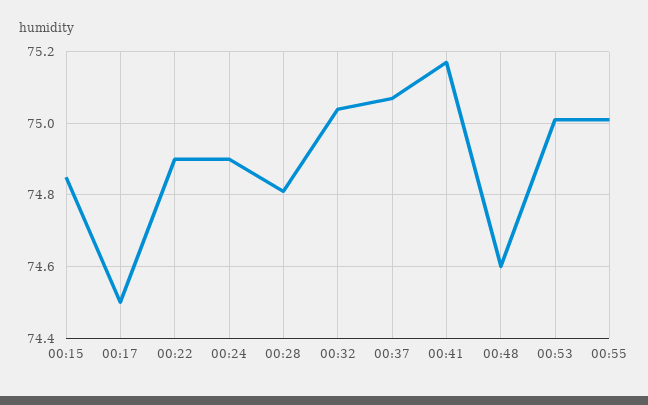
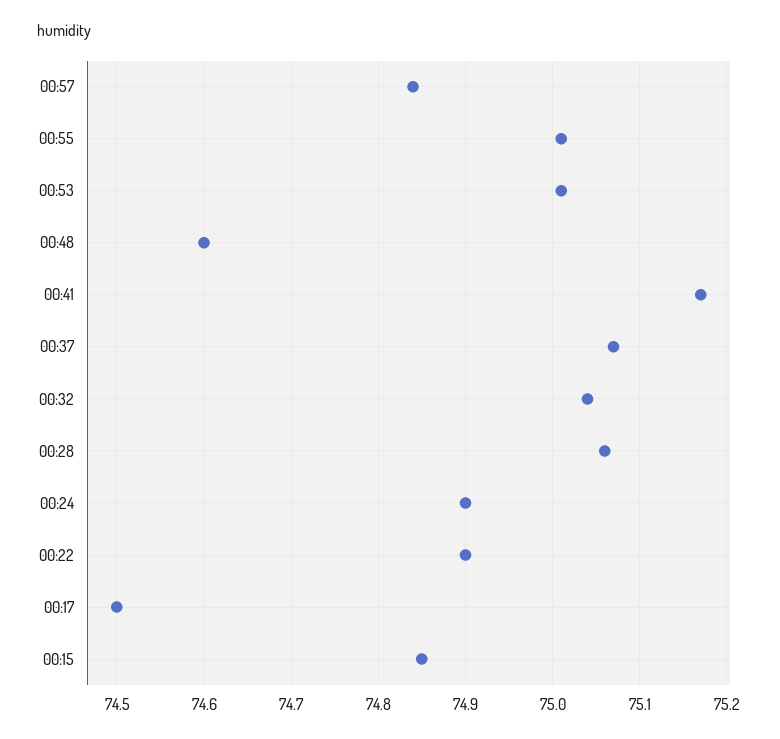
00:28: 74.8 -> 75.06
00:57: none -> 74.84

